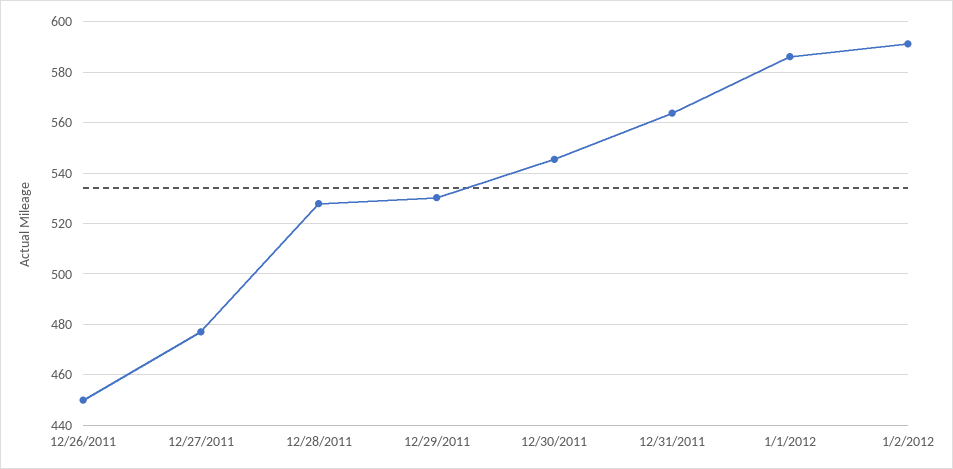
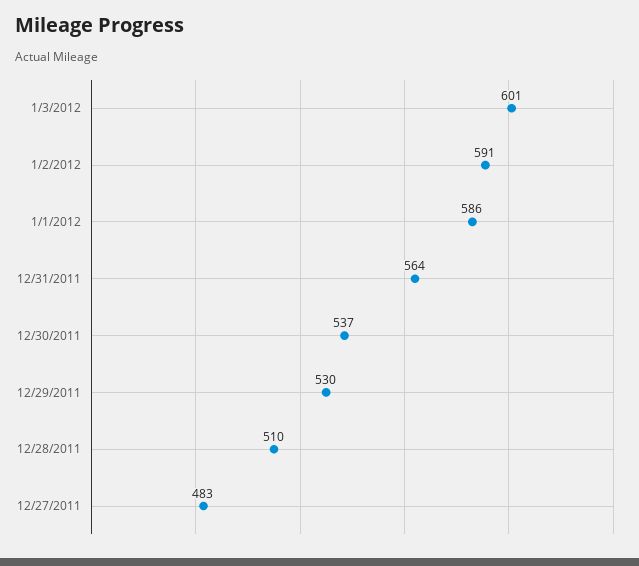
12/26/2011: 450 -> none
12/27/2011: 477.5 -> 483
12/28/2011: 527.5 -> 510
12/30/2011: 545 -> 537
1/3/2012: none -> 601

